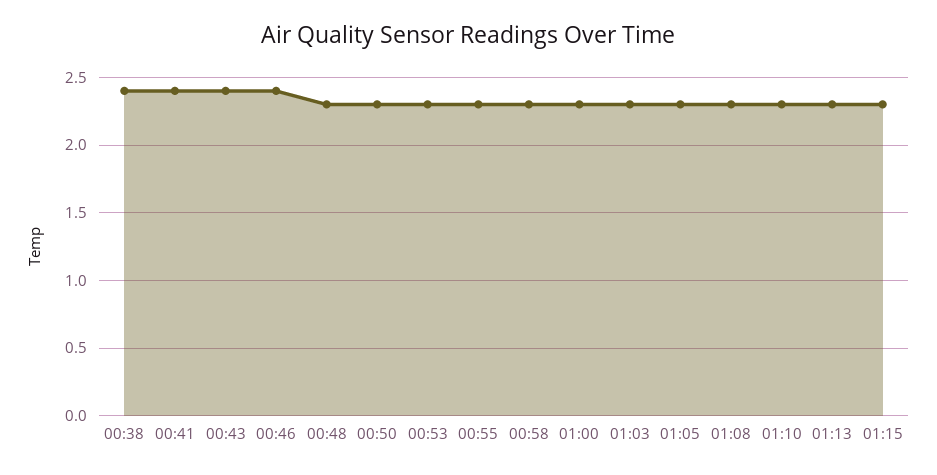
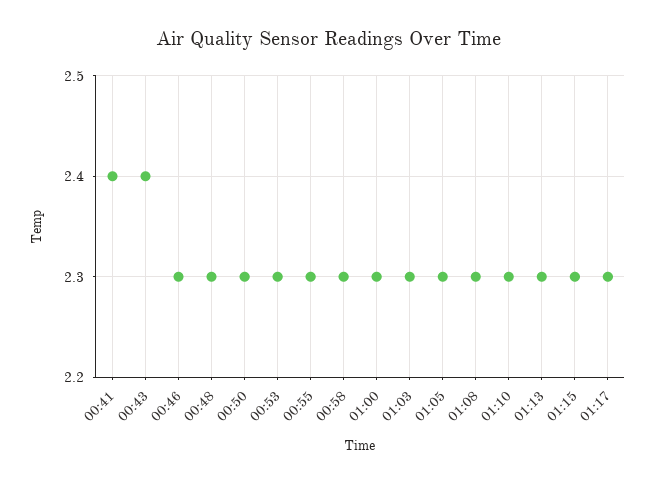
00:38: 2.4 -> none
00:46: 2.4 -> 2.3
01:17: none -> 2.3

